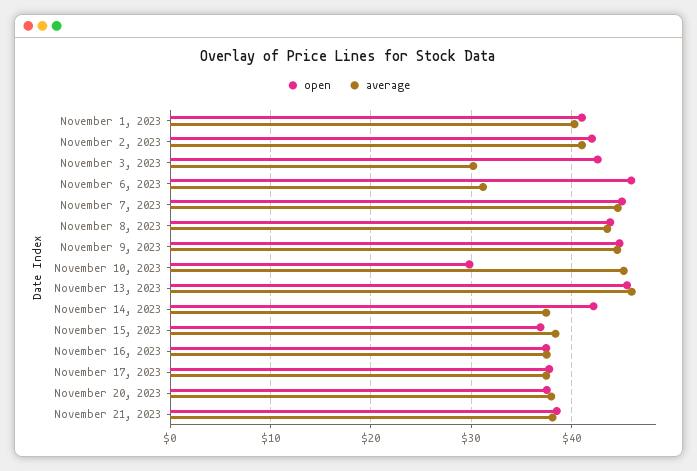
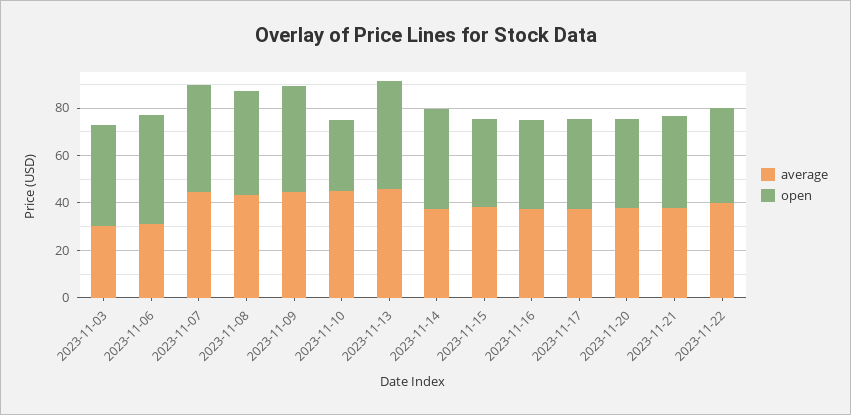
open, November 1, 2023: 41 -> none
average, November 1, 2023: 40 -> none
open, November 2, 2023: 42 -> none
average, November 2, 2023: 41 -> none
average, 2023-11-22: none -> 40
open, 2023-11-22: none -> 40

